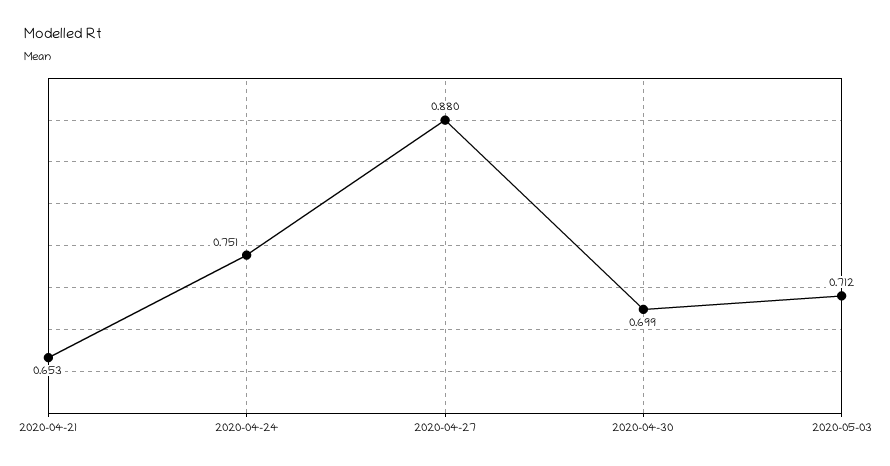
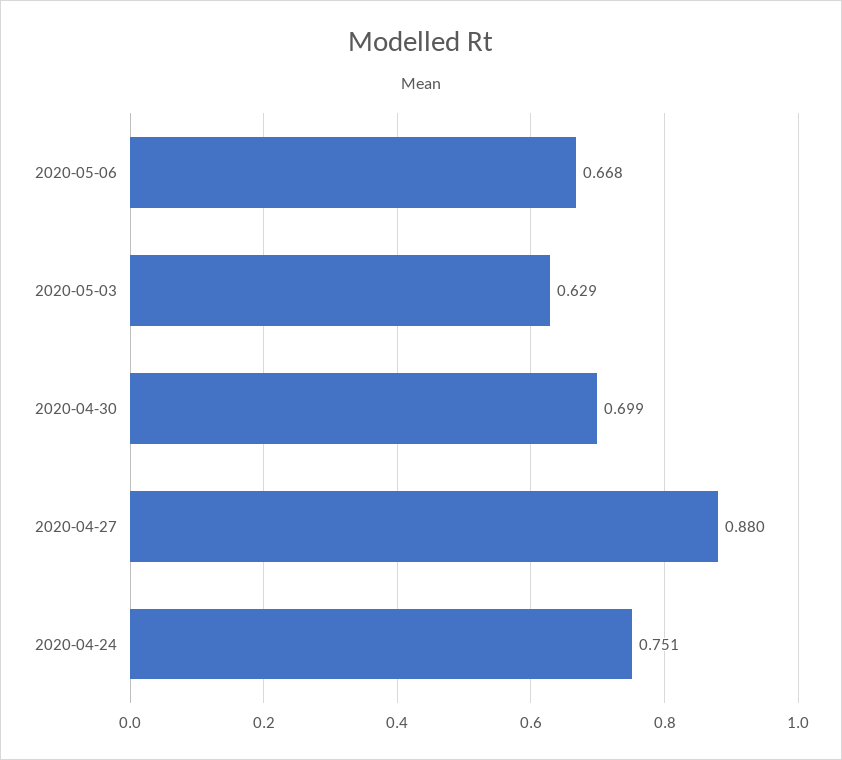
2020-04-21: 0.653 -> none
2020-05-03: 0.712 -> 0.629
2020-05-06: none -> 0.668

